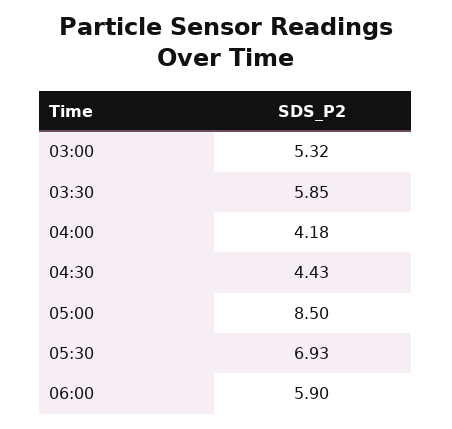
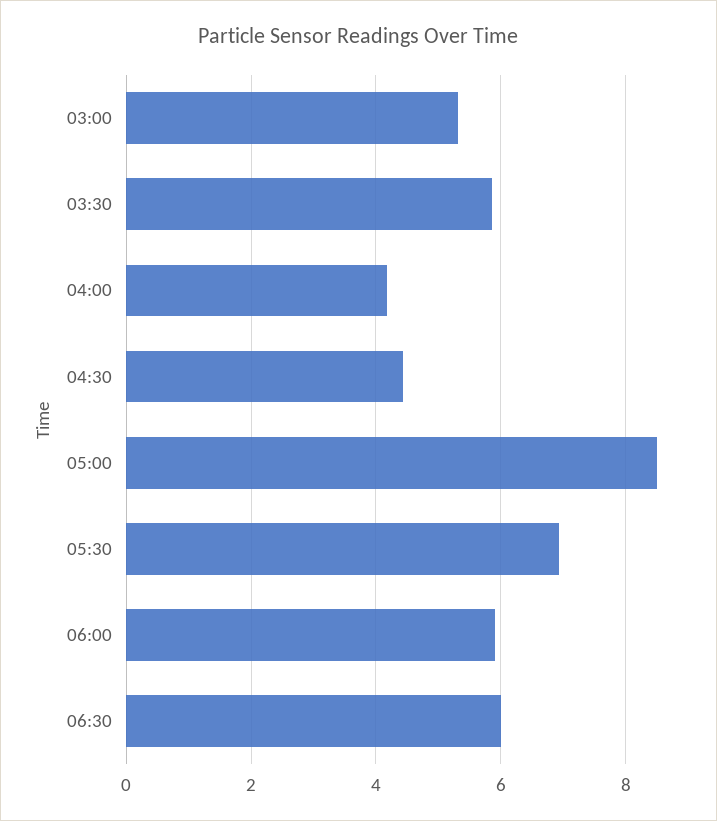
06:30: none -> 6

